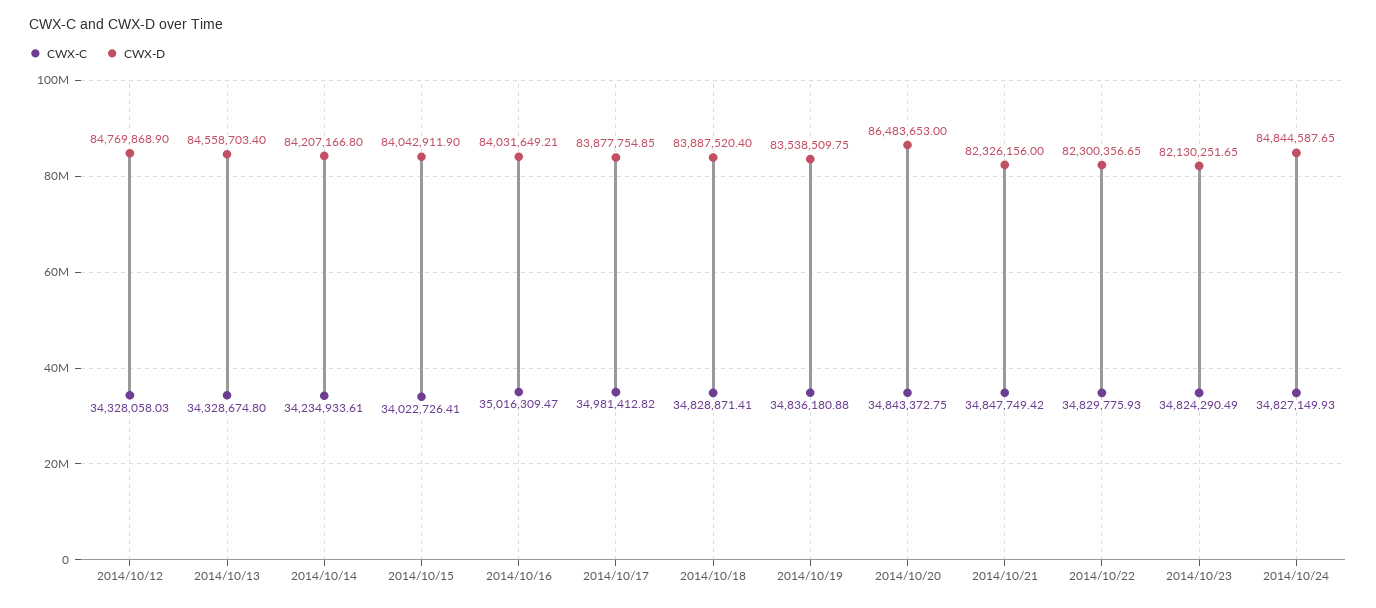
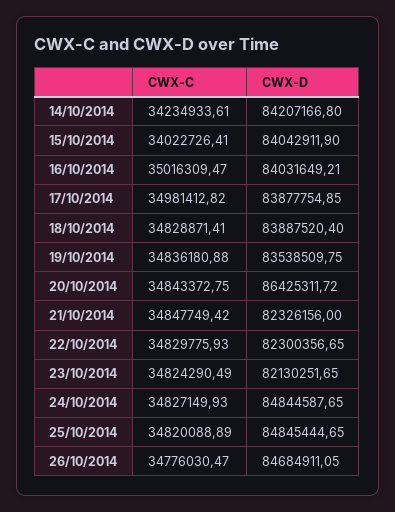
CWX-C, 2014/10/12: 34328058.03 -> none
CWX-D, 2014/10/12: 84769868.9 -> none
CWX-C, 2014/10/13: 34328674.8 -> none
CWX-D, 2014/10/13: 84558703.4 -> none
CWX-D, 2014/10/20: 86483653 -> 86425311.72
CWX-C, 25/10/2014: none -> 34820088.89
CWX-D, 25/10/2014: none -> 84845444.65
CWX-C, 26/10/2014: none -> 34776030.47
CWX-D, 26/10/2014: none -> 84684911.05

